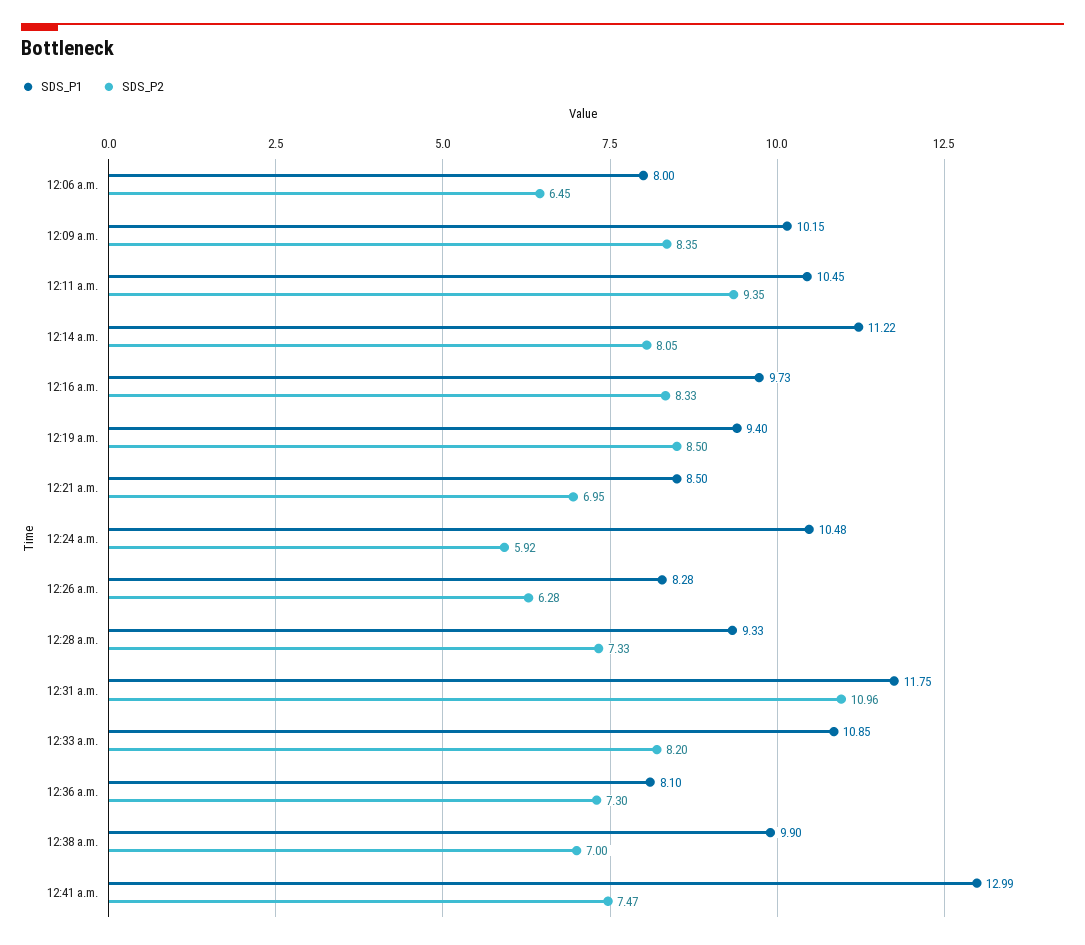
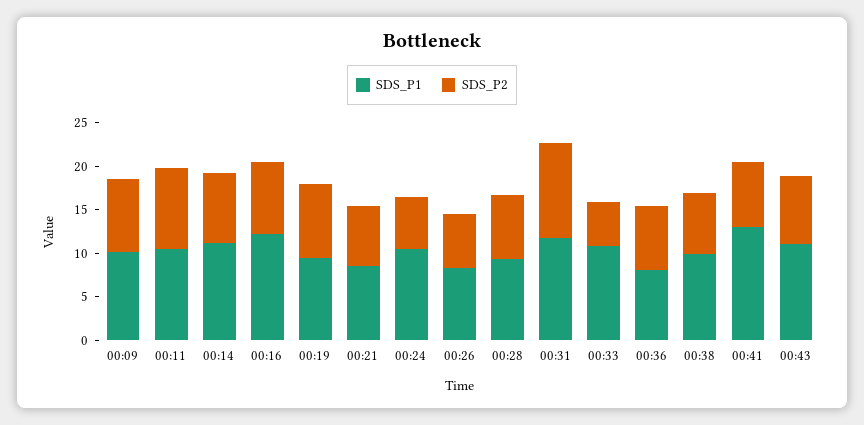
SDS_P1, 12:06 a.m.: 8 -> none
SDS_P2, 12:06 a.m.: 6.45 -> none
SDS_P1, 12:16 a.m.: 9.73 -> 12
SDS_P2, 12:33 a.m.: 8.2 -> 5
SDS_P1, 00:43: none -> 11
SDS_P2, 00:43: none -> 8

